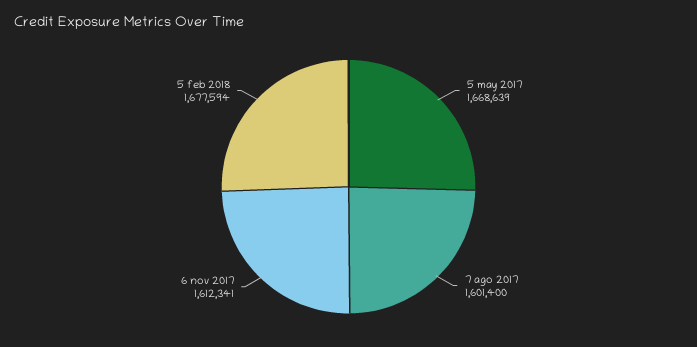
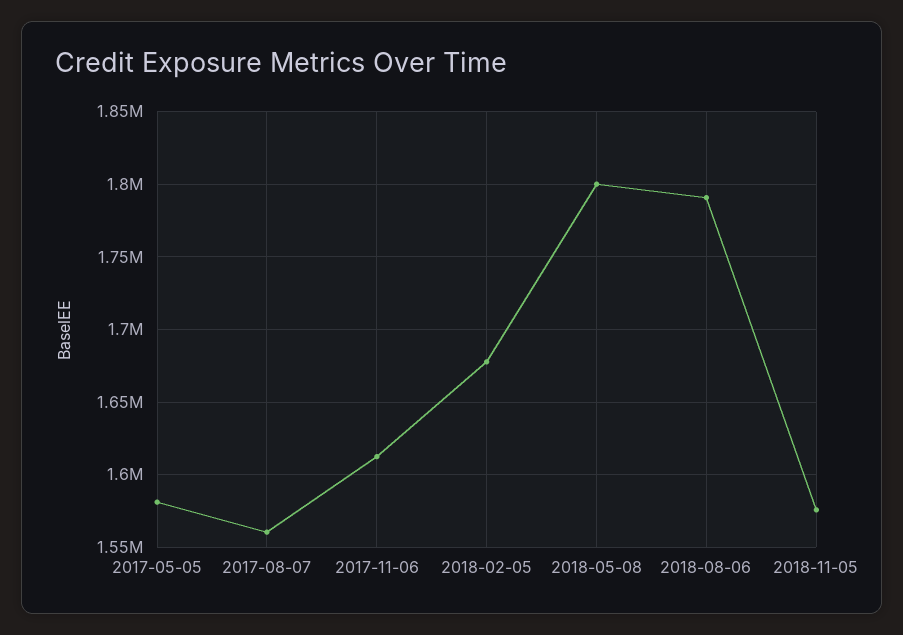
5 may 2017: 1668639 -> 1580000
7 ago 2017: 1601400 -> 1560000
2018-05-08: none -> 1800000
2018-08-06: none -> 1790000
2018-11-05: none -> 1575000

